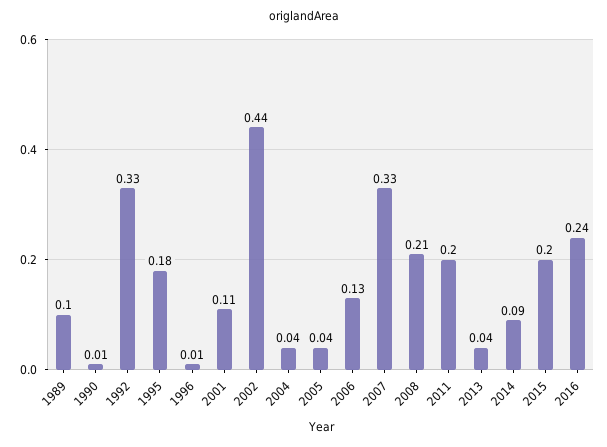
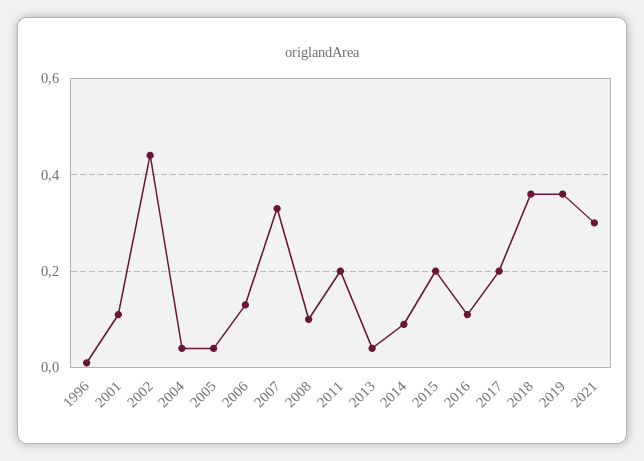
1989: 0.1 -> none
1990: 0.01 -> none
1992: 0.33 -> none
1995: 0.18 -> none
2008: 0.21 -> 0.1
2016: 0.24 -> 0.1
2017: none -> 0.2
2018: none -> 0.35
2019: none -> 0.35
2021: none -> 0.3

